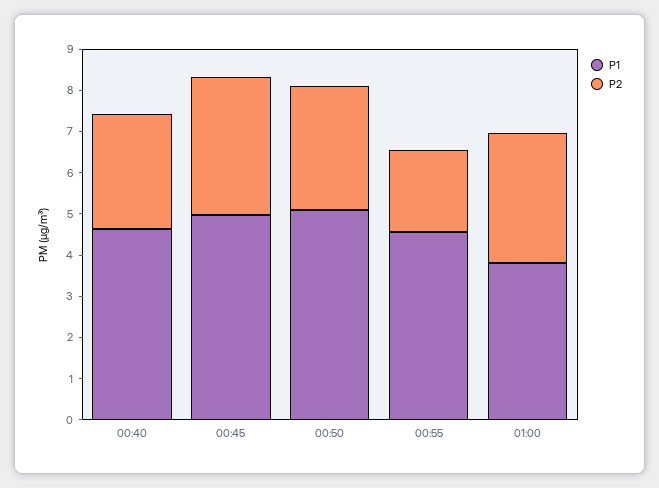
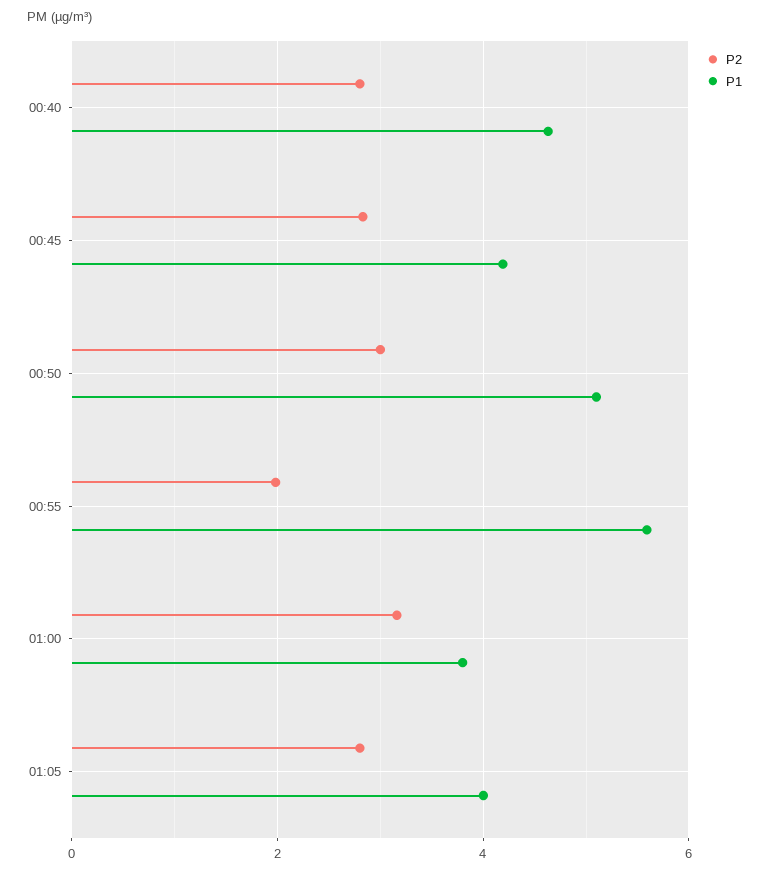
P1, 00:45: 5 -> 4.2
P2, 00:45: 3.4 -> 2.8
P1, 00:55: 4.6 -> 5.6
P2, 01:05: none -> 2.8
P1, 01:05: none -> 4

